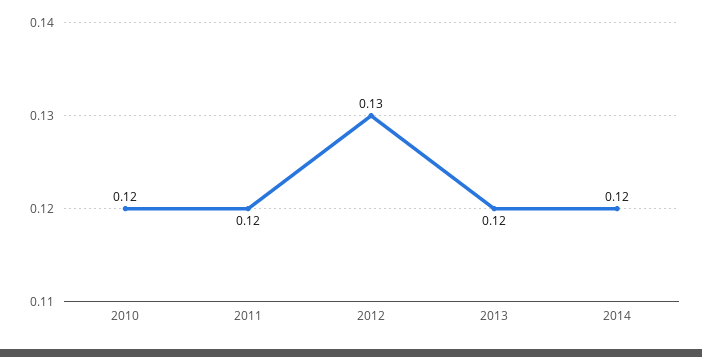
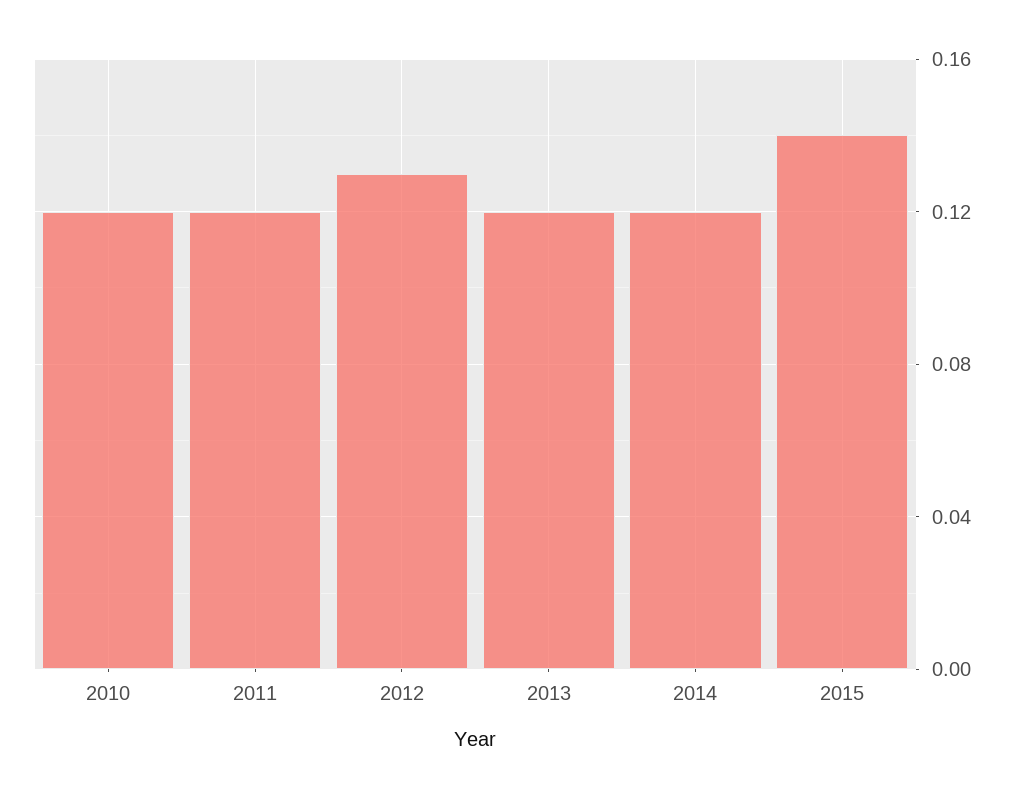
2015: none -> 0.14

